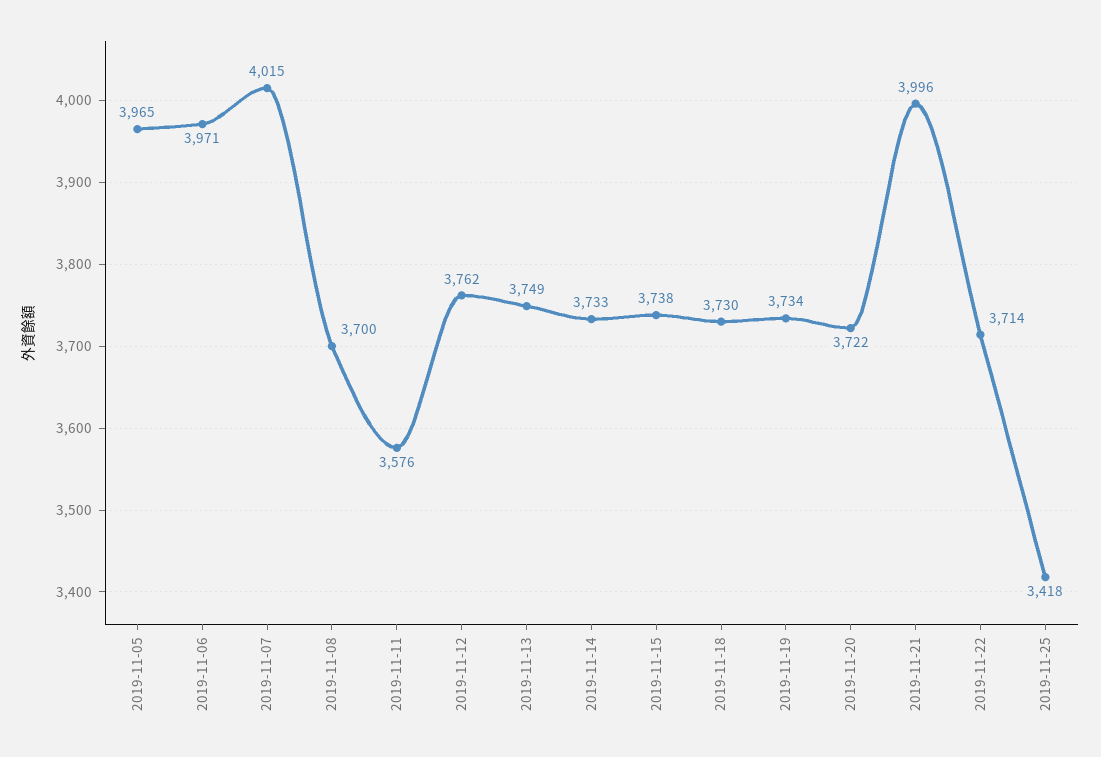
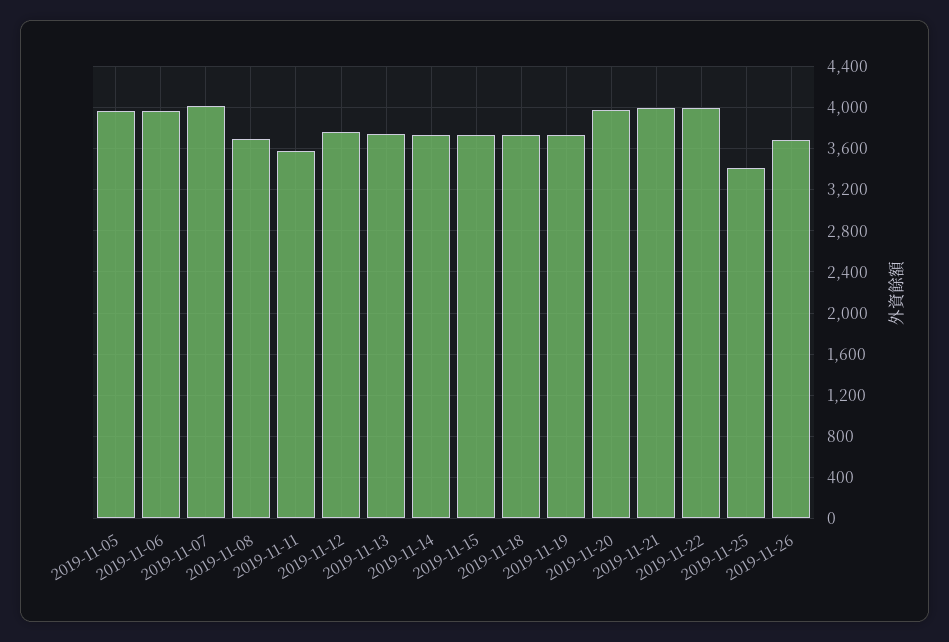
2019-11-20: 3722 -> 4000
2019-11-22: 3714 -> 4000
2019-11-26: none -> 3700

